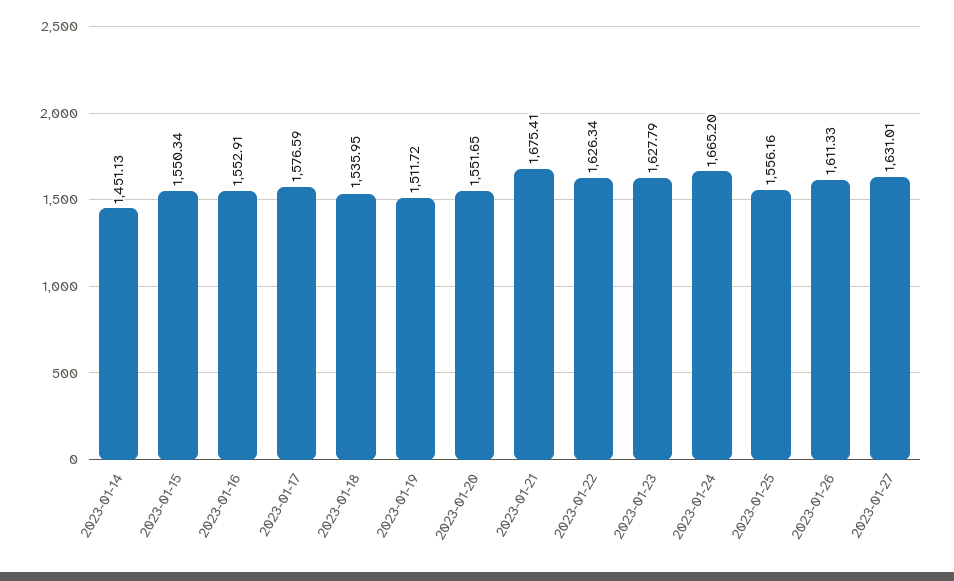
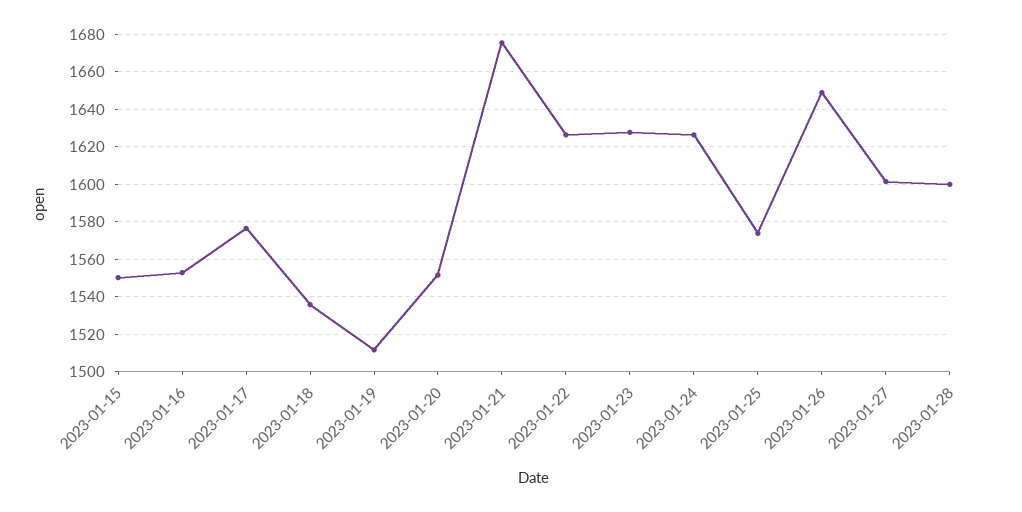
2023-01-14: 1451.13 -> none
2023-01-24: 1665.2 -> 1625
2023-01-25: 1556.16 -> 1575
2023-01-26: 1611.33 -> 1650
2023-01-27: 1631.01 -> 1600
2023-01-28: none -> 1600

